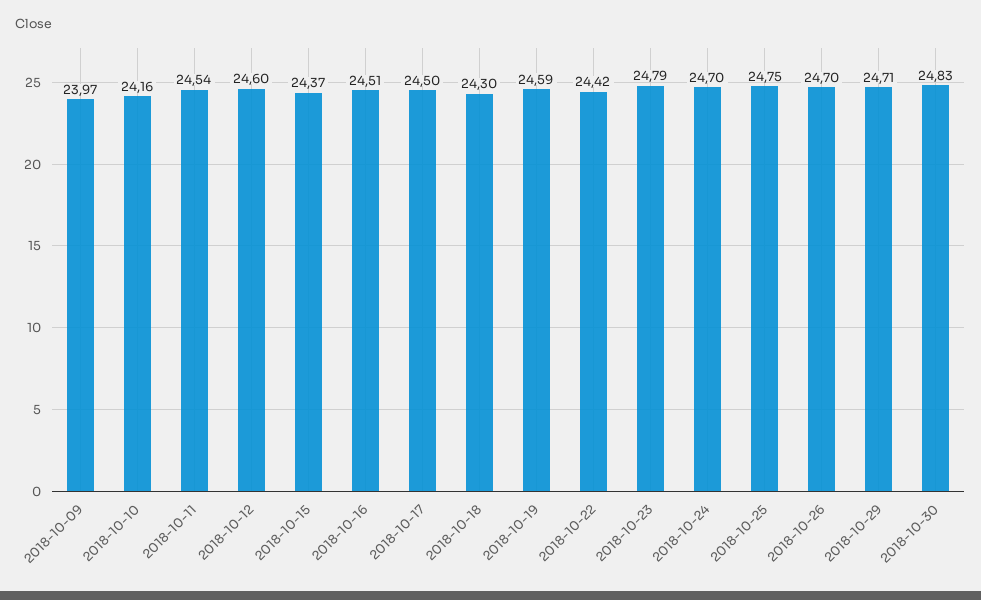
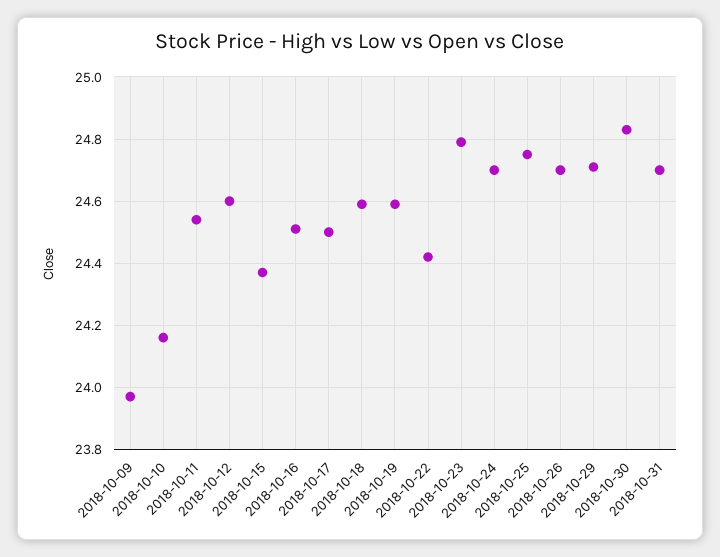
2018-10-18: 24.3 -> 24.6
2018-10-31: none -> 24.7

